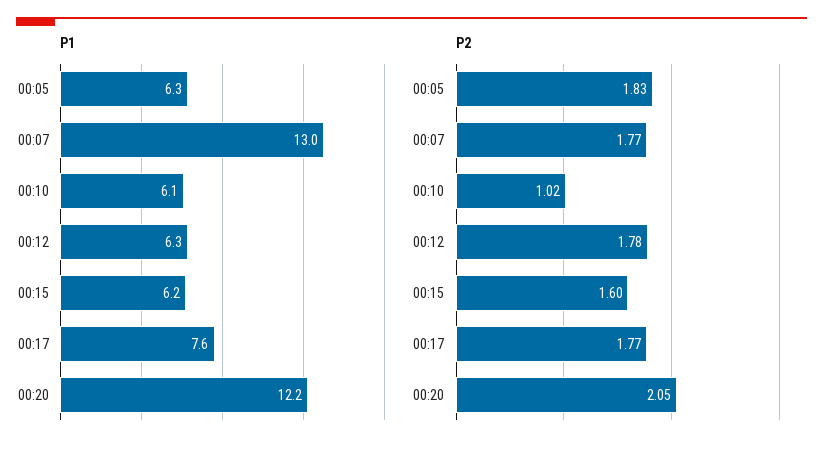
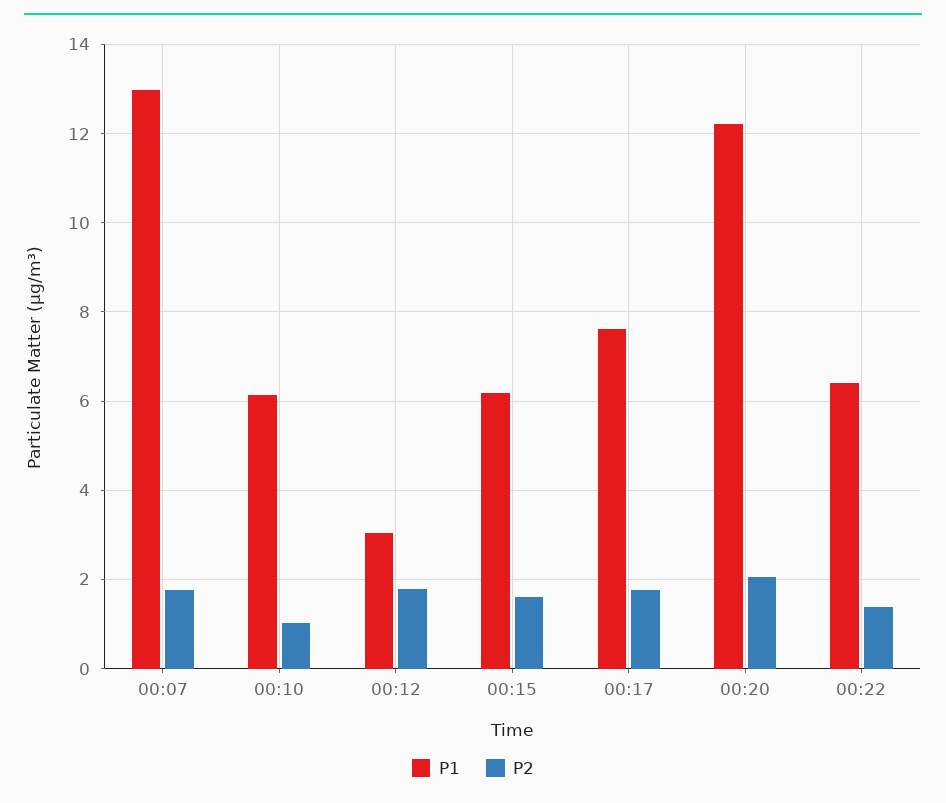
P1, 00:05: 6.3 -> none
P1, 00:12: 6.3 -> 3
P2, 00:05: 1.83 -> none
P1, 00:22: none -> 6.4
P2, 00:22: none -> 1.4

